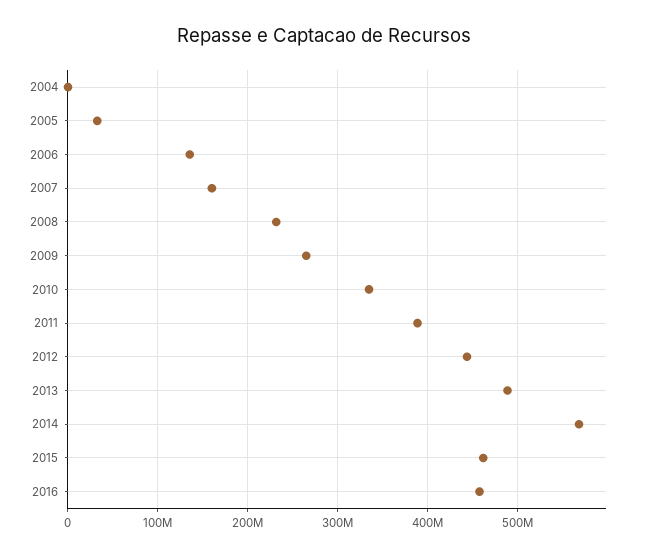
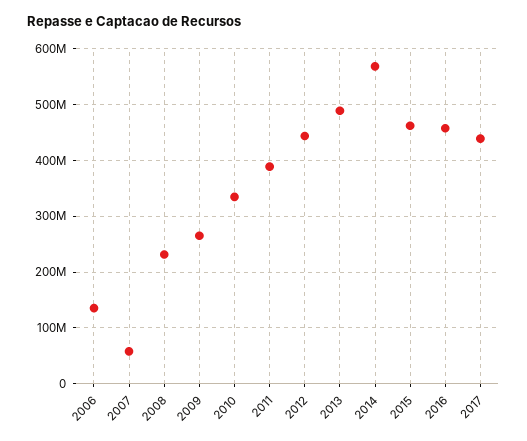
2004: 0 -> none
2005: 30000000 -> none
2007: 160000000 -> 60000000
2017: none -> 440000000

